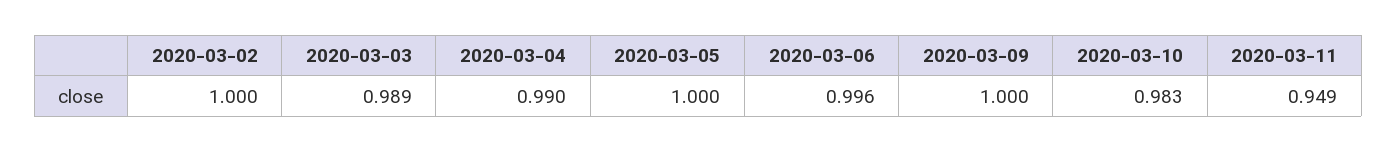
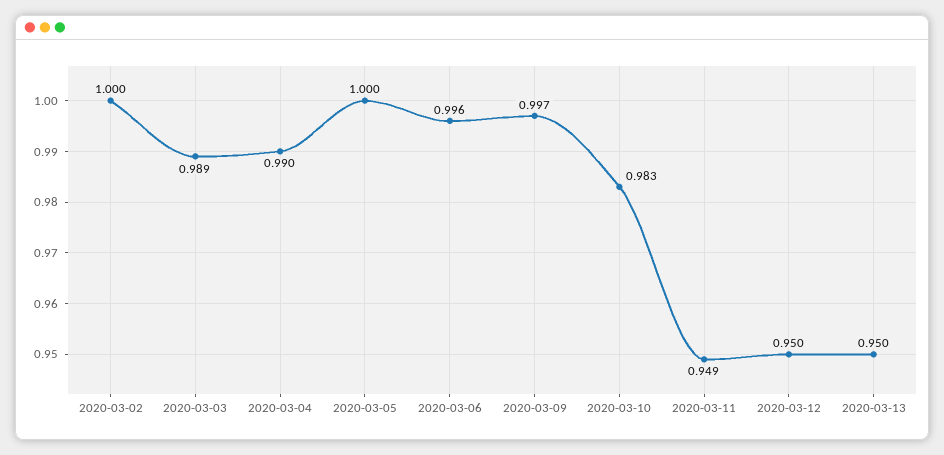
2020-03-09: 1 -> 0.997
2020-03-12: none -> 0.95
2020-03-13: none -> 0.95

